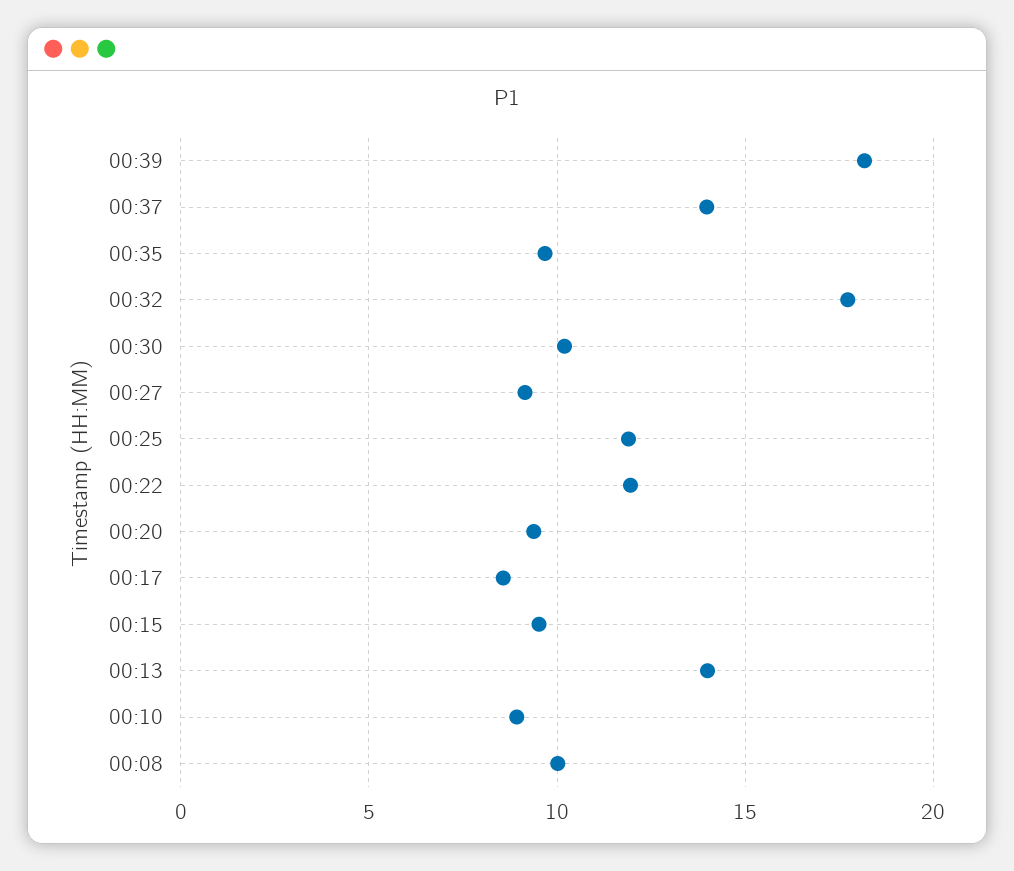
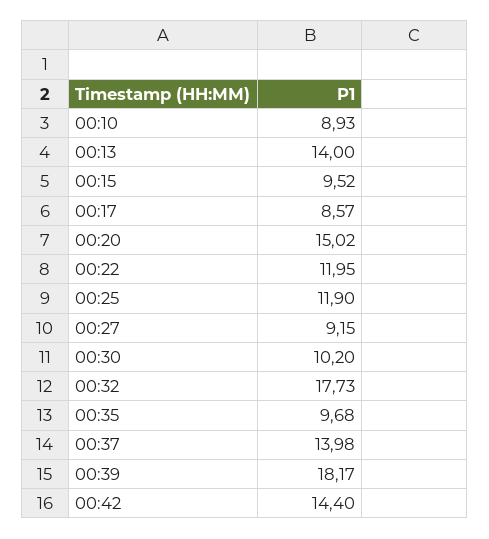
00:20: 9.5 -> 15.02
00:08: 10 -> none
00:42: none -> 14.4

